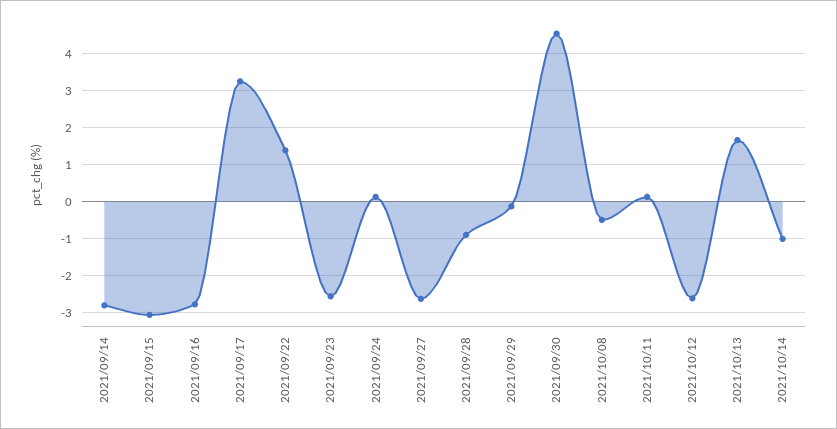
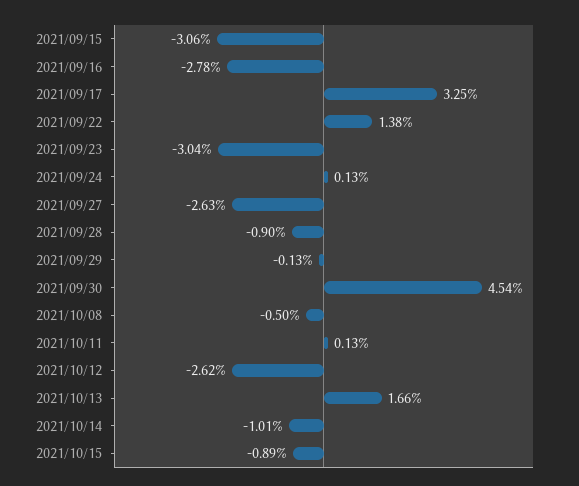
2021/09/14: -2.8 -> none
2021/09/23: -2.6 -> -3.04
2021/10/15: none -> -0.89

